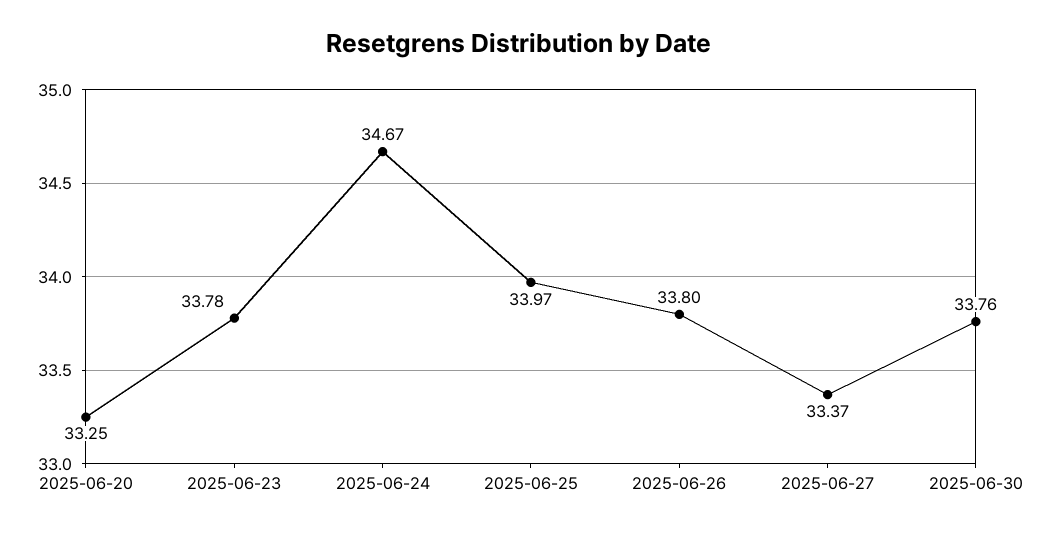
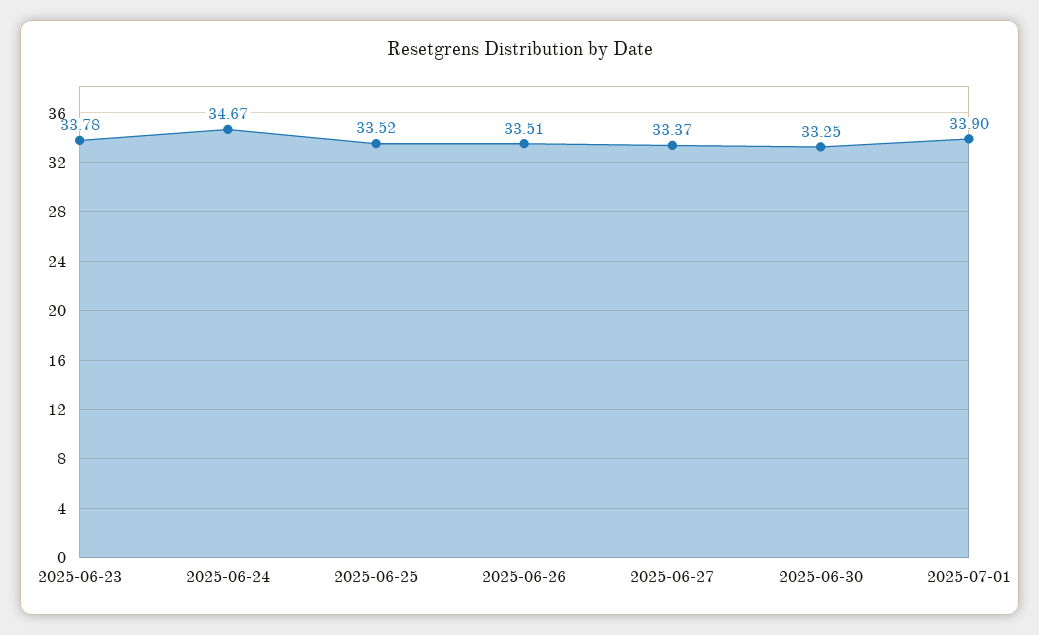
2025-06-20: 33.25 -> none
2025-06-25: 33.97 -> 33.52
2025-06-26: 33.8 -> 33.51
2025-06-30: 33.76 -> 33.25
2025-07-01: none -> 33.9

